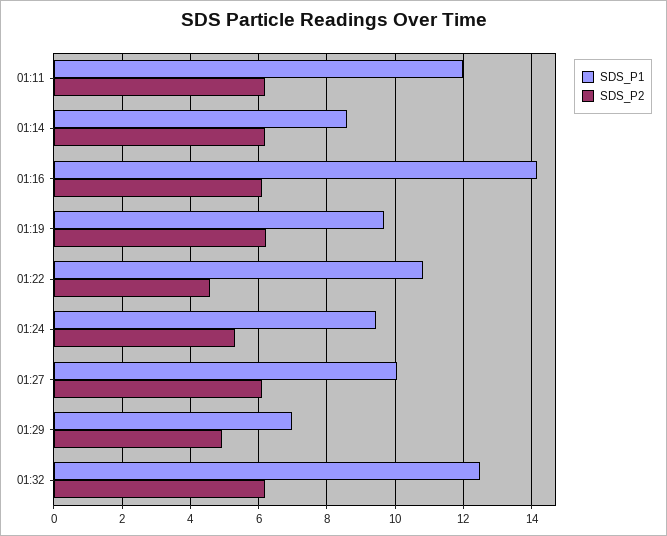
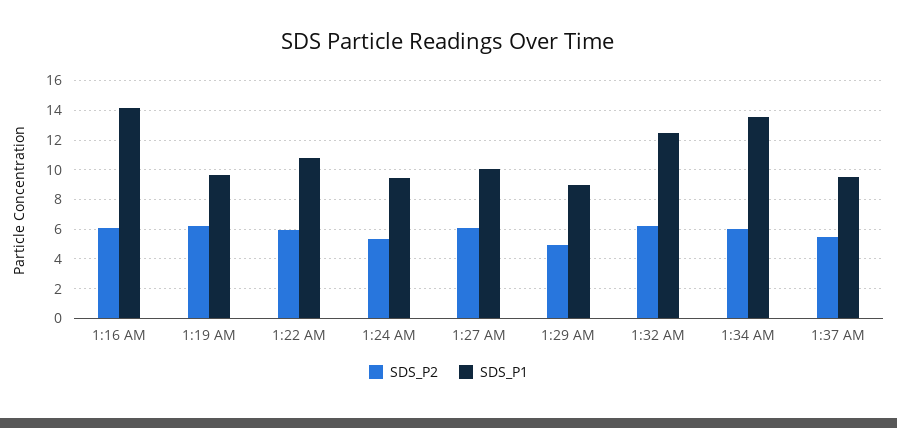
SDS_P1, 01:11: 12 -> none
SDS_P2, 01:11: 6.2 -> none
SDS_P1, 01:14: 8.6 -> none
SDS_P2, 01:14: 6.2 -> none
SDS_P2, 01:22: 4.6 -> 6
SDS_P1, 01:29: 7 -> 9
SDS_P2, 1:34 AM: none -> 6
SDS_P1, 1:34 AM: none -> 13.5
SDS_P2, 1:37 AM: none -> 5.5
SDS_P1, 1:37 AM: none -> 9.5

